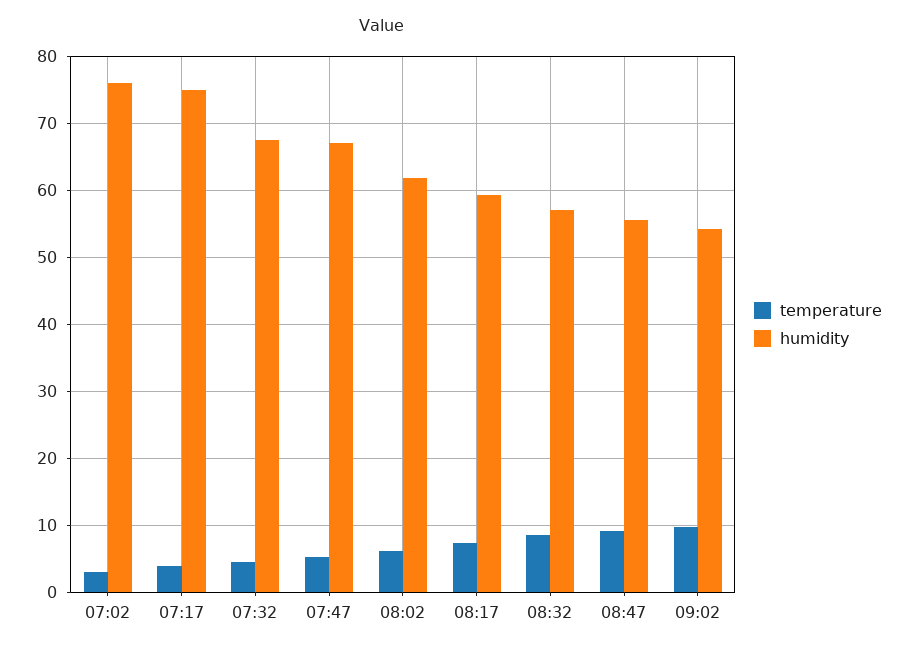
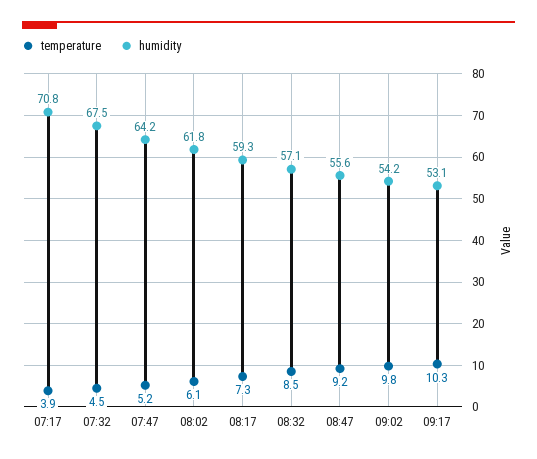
temperature, 07:02: 3 -> none
humidity, 07:02: 76 -> none
humidity, 07:17: 75 -> 70.8
humidity, 07:47: 67 -> 64.2
temperature, 09:17: none -> 10.3
humidity, 09:17: none -> 53.1

